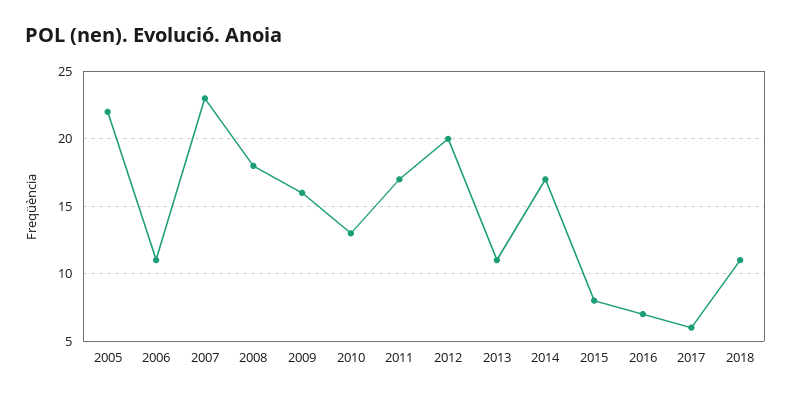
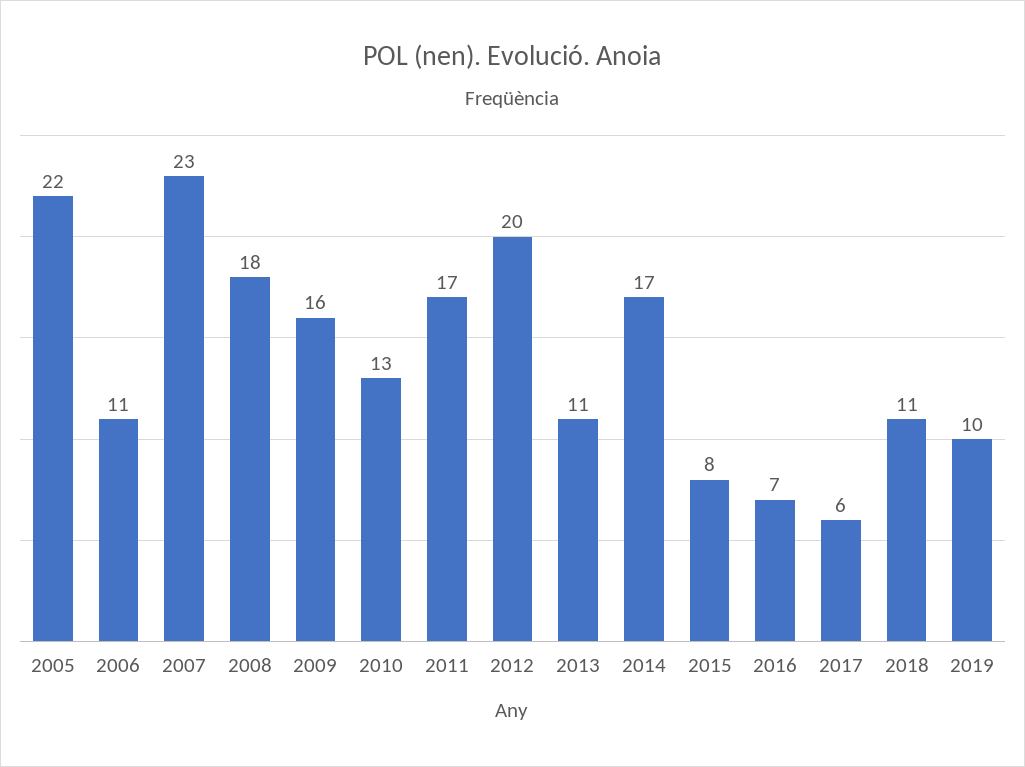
2019: none -> 10

